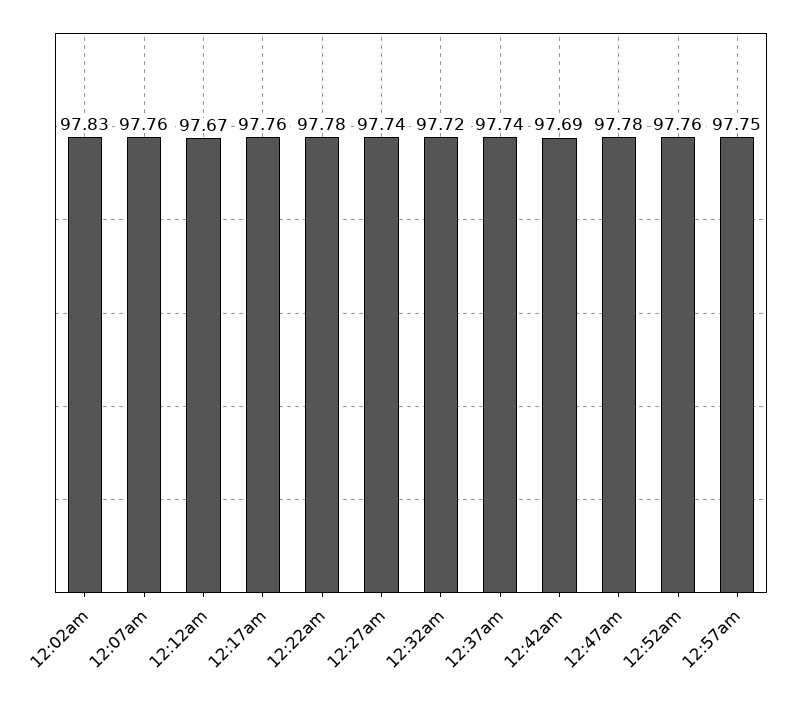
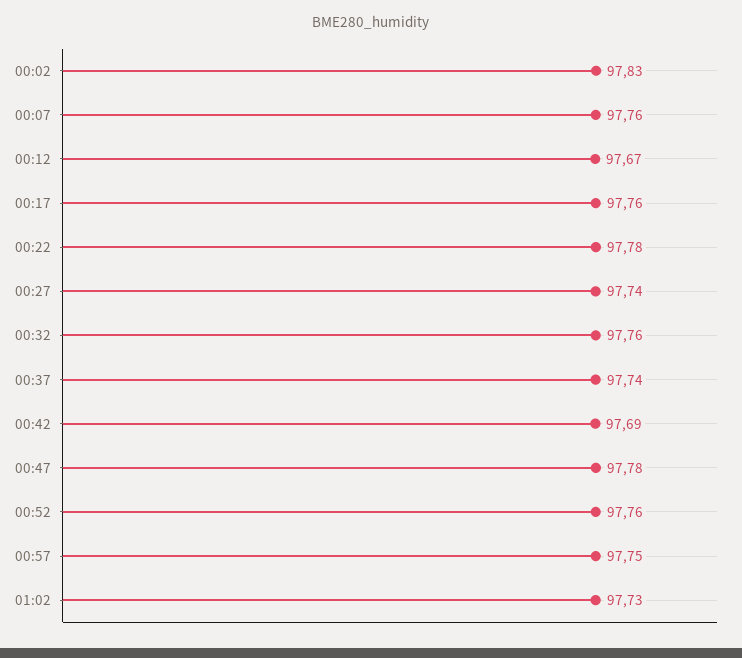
12:32am: 97.72 -> 97.76
01:02: none -> 97.73

